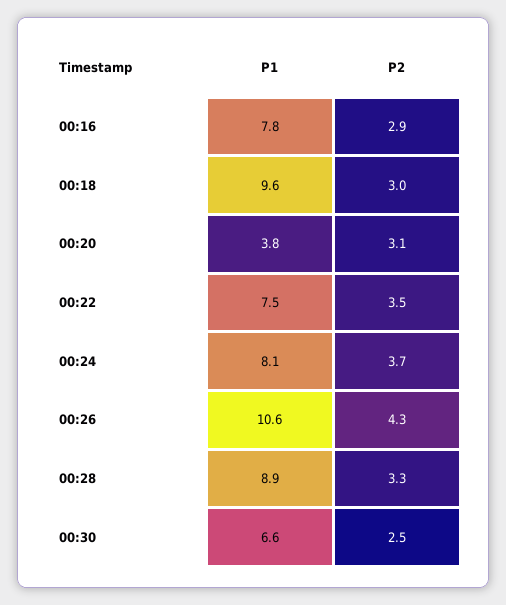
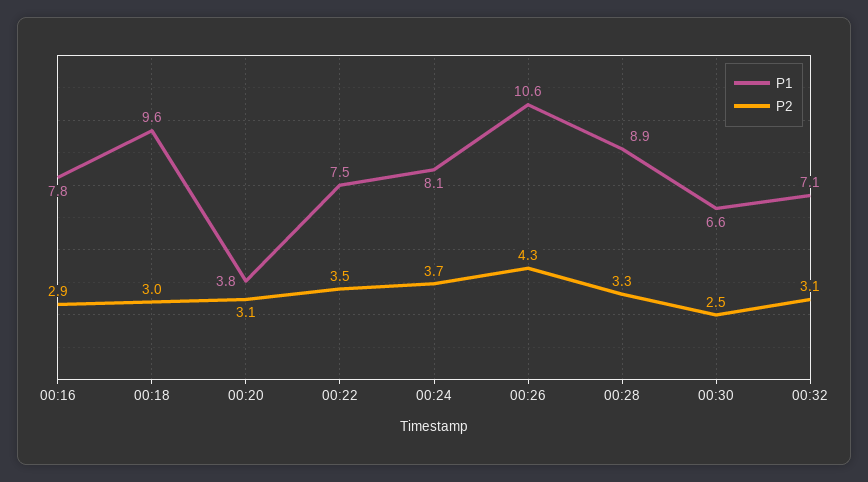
P1, 00:32: none -> 7.1
P2, 00:32: none -> 3.1

